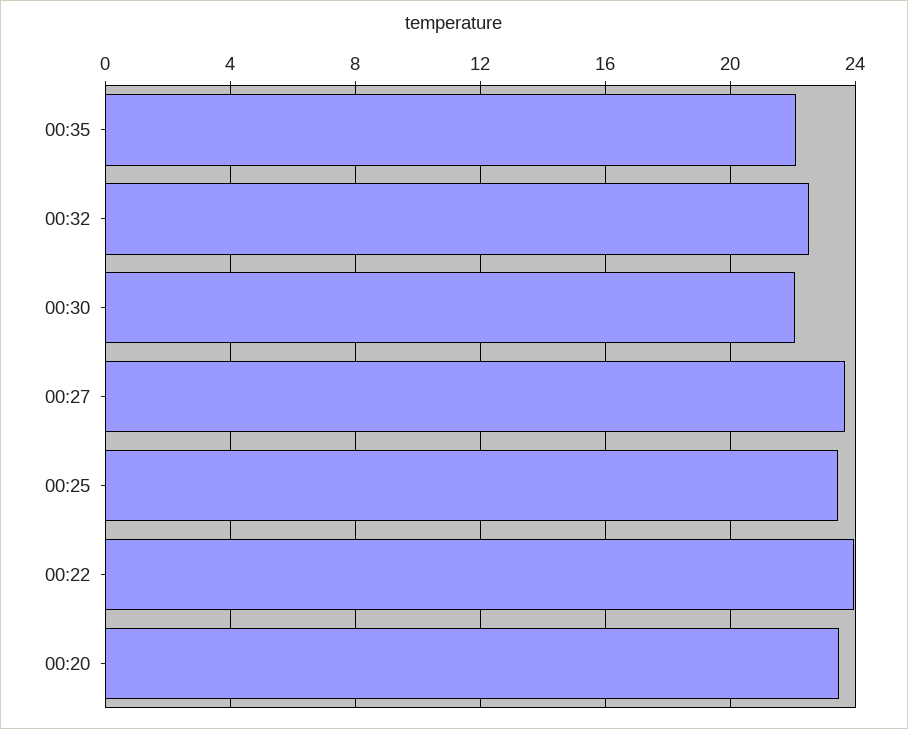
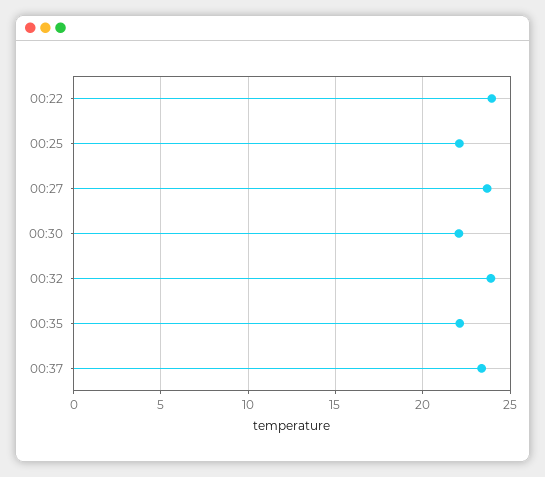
00:32: 22.5 -> 24
00:25: 23.5 -> 22
00:20: 23.5 -> none
00:37: none -> 23.5

